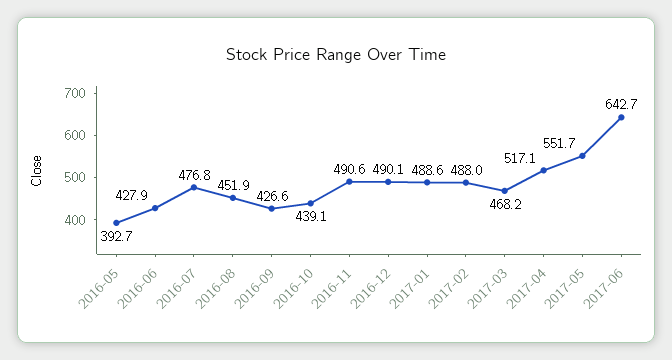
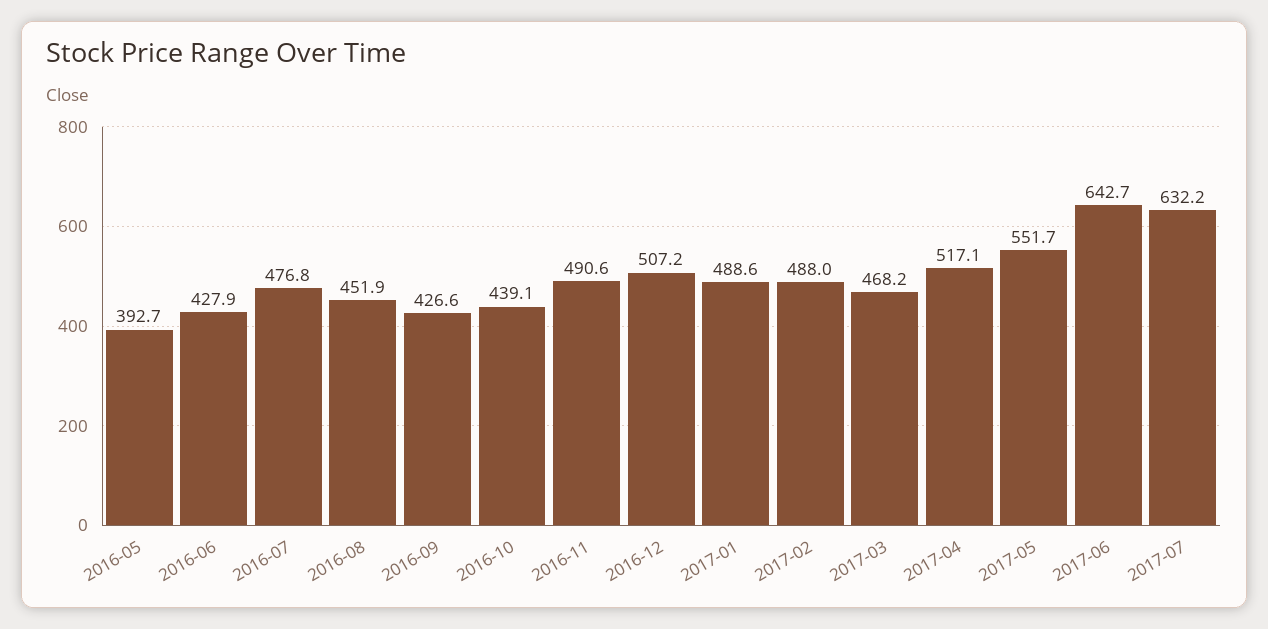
2016-12: 490.1 -> 507.2
2017-07: none -> 632.2

